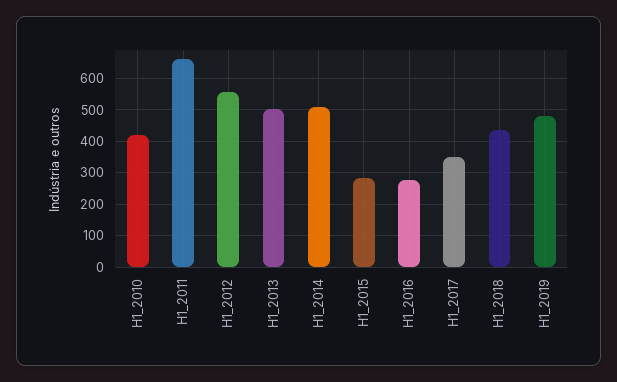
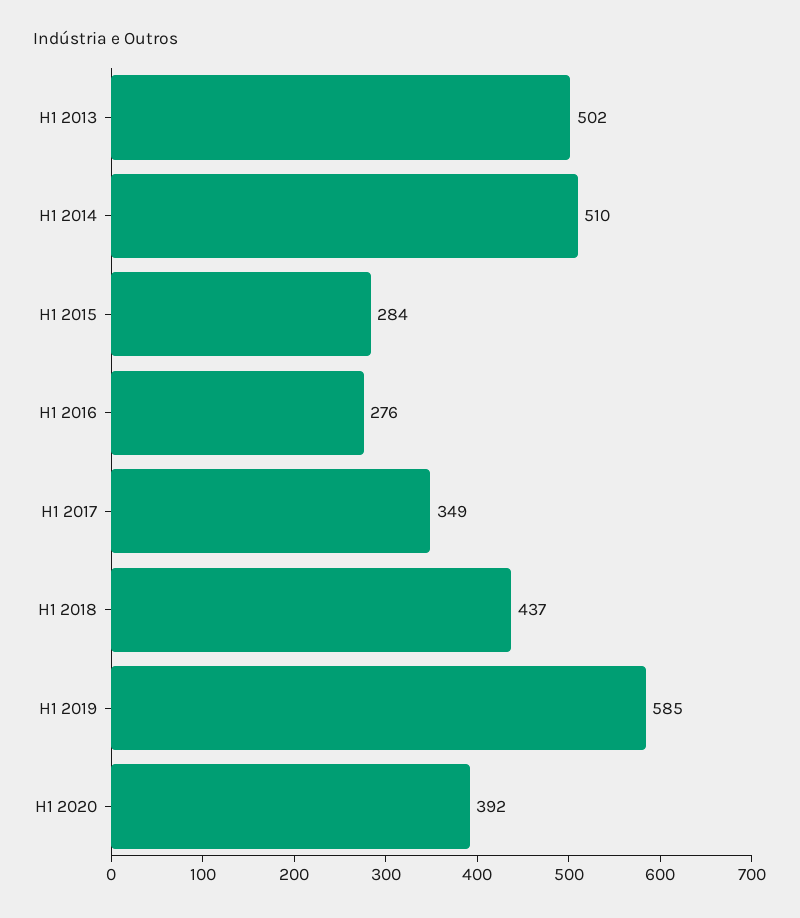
H1_2010: 420 -> none
H1_2011: 660 -> none
H1_2012: 560 -> none
H1_2019: 480 -> 585
H1 2020: none -> 392

